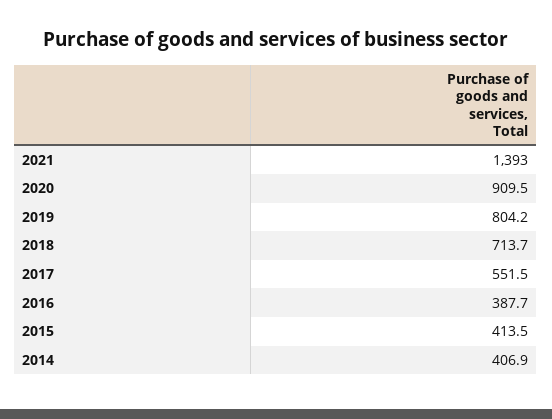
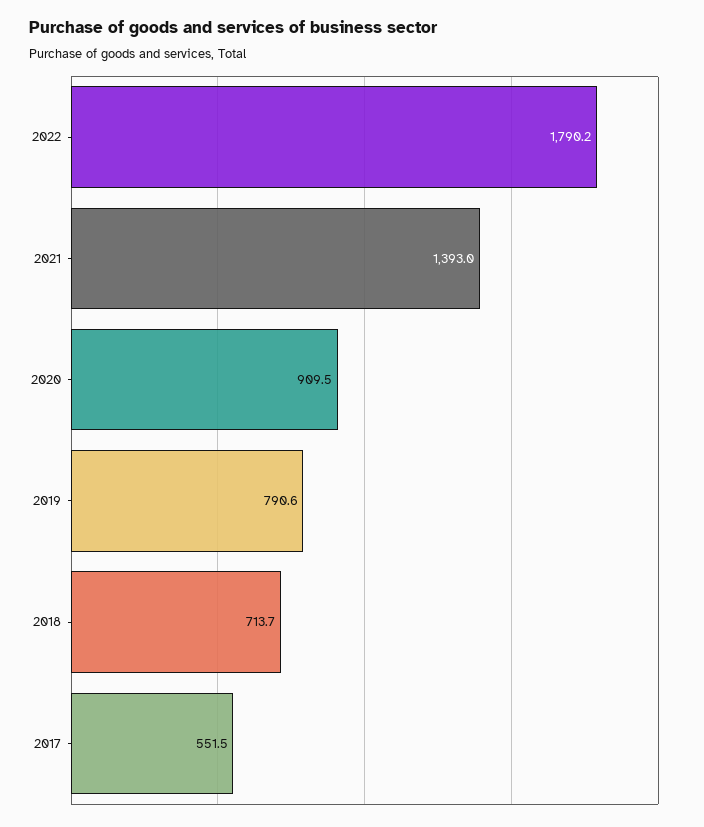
2019: 804.2 -> 790.6
2016: 387.7 -> none
2015: 413.5 -> none
2014: 406.9 -> none
2022: none -> 1790.2

